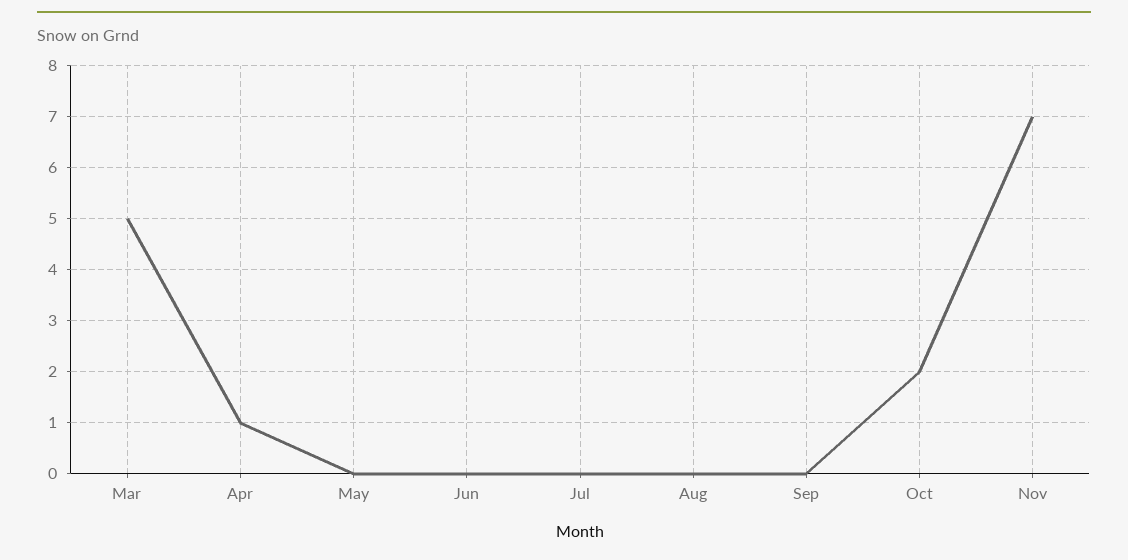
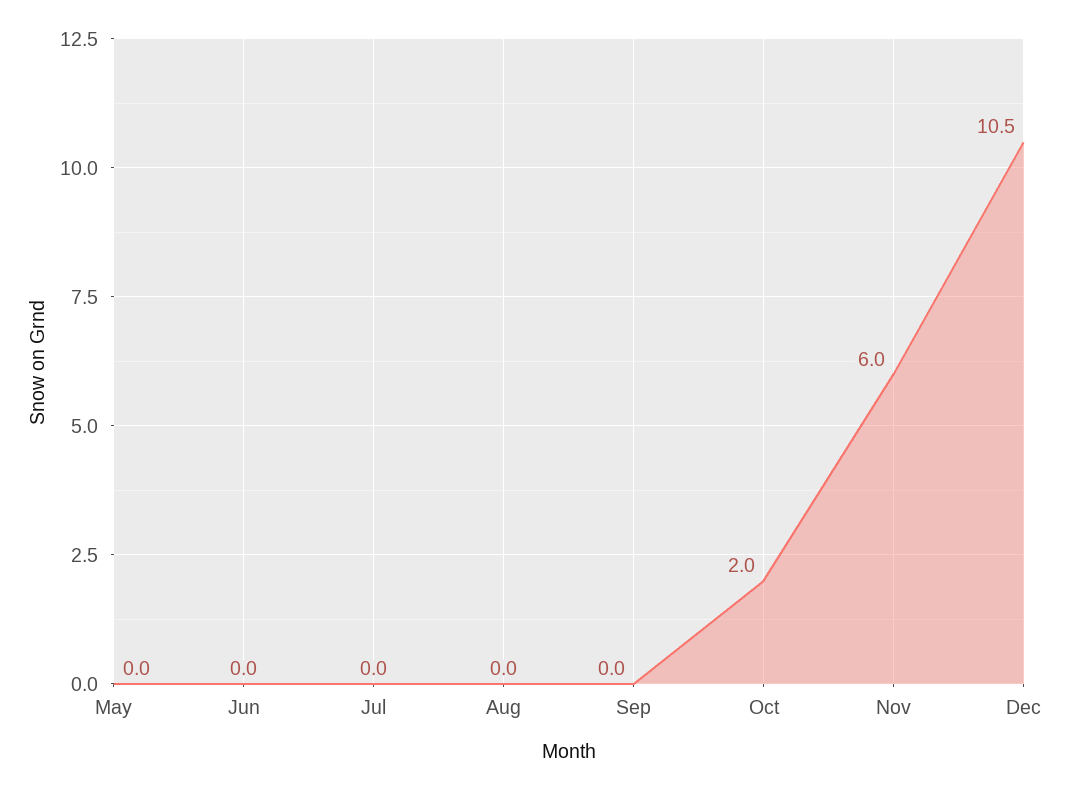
Mar: 5 -> none
Apr: 1 -> none
Nov: 7 -> 6
Dec: none -> 10.5

